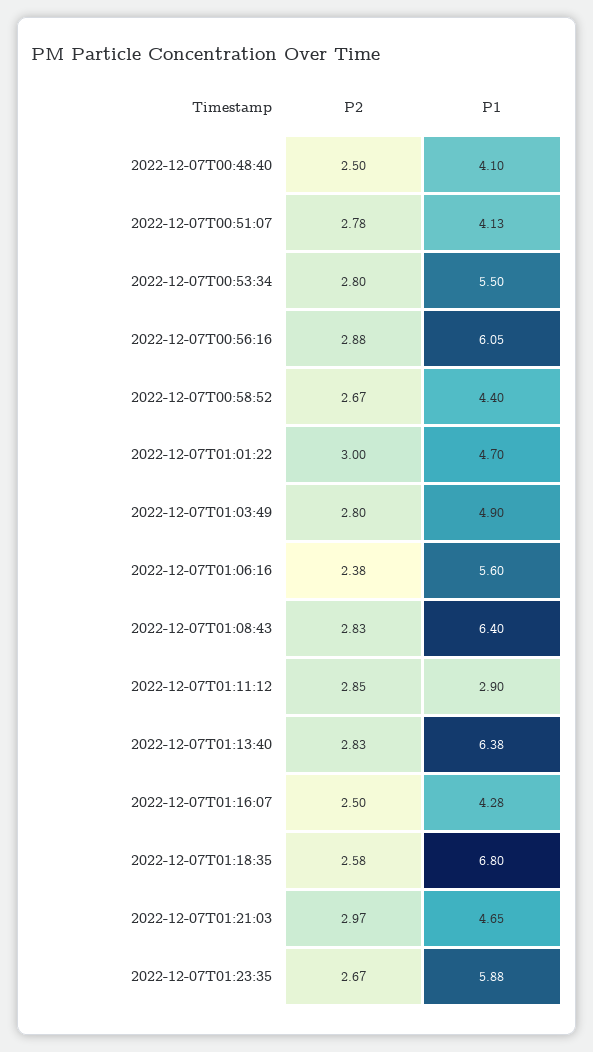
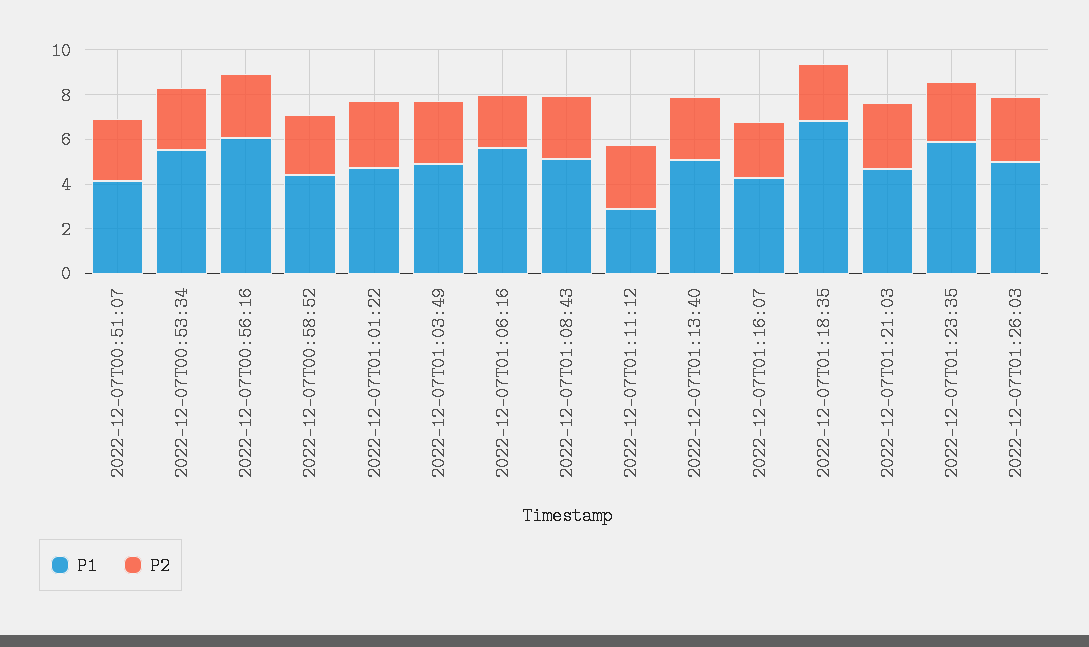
P2, 2022-12-07T00:48:40: 2.5 -> none
P1, 2022-12-07T00:48:40: 4.1 -> none
P1, 2022-12-07T01:08:43: 6.4 -> 5
P1, 2022-12-07T01:13:40: 6.38 -> 5
P1, 2022-12-07T01:26:03: none -> 5
P2, 2022-12-07T01:26:03: none -> 3

